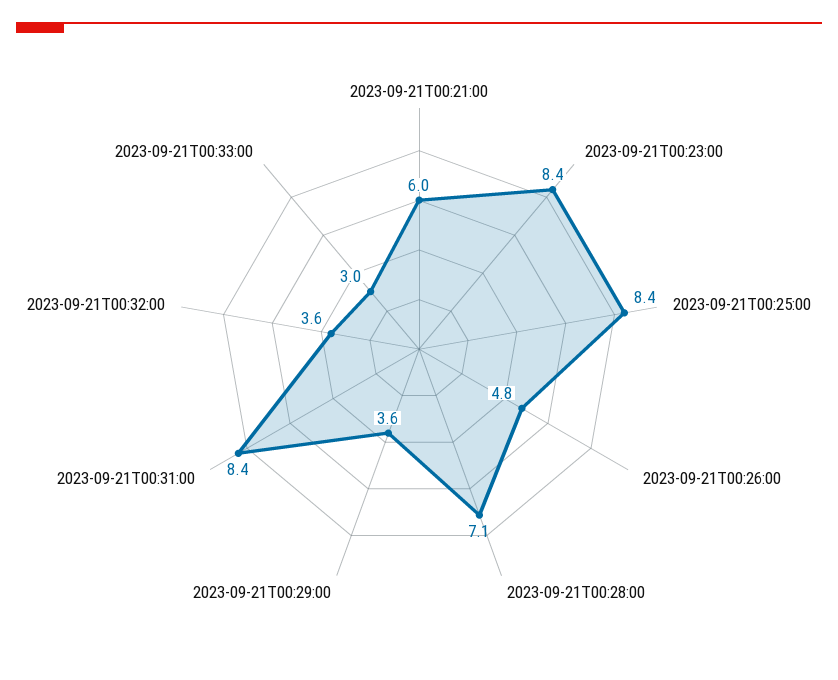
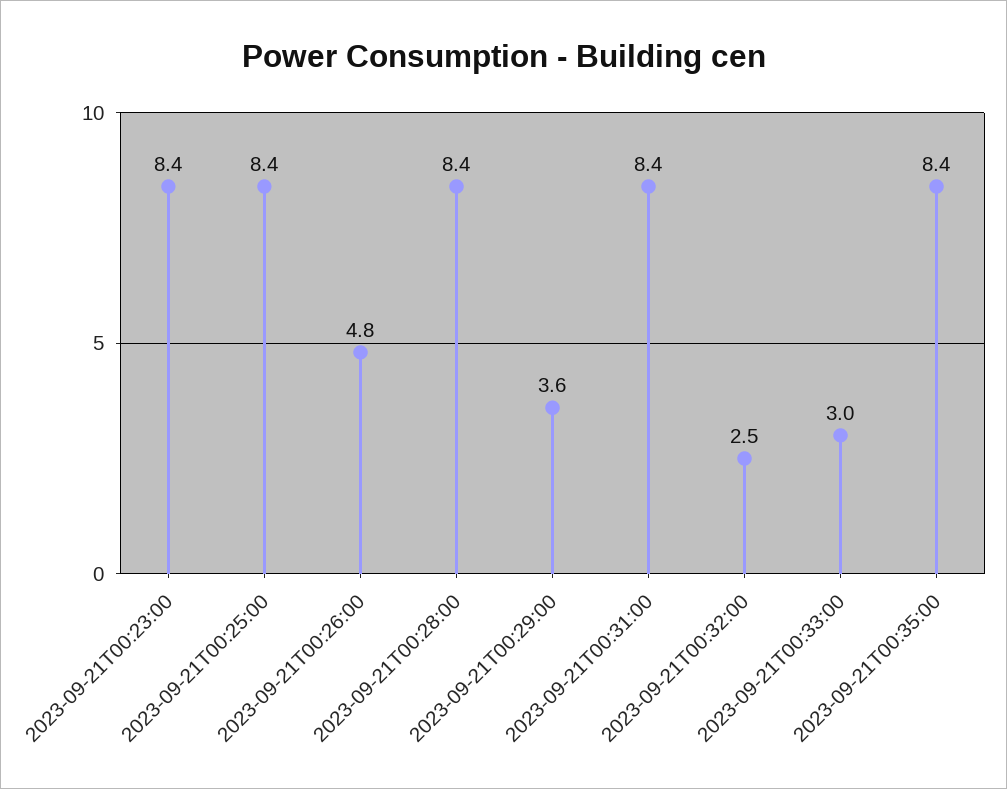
2023-09-21T00:21:00: 6 -> none
2023-09-21T00:28:00: 7.1 -> 8.4
2023-09-21T00:32:00: 3.6 -> 2.5
2023-09-21T00:35:00: none -> 8.4

